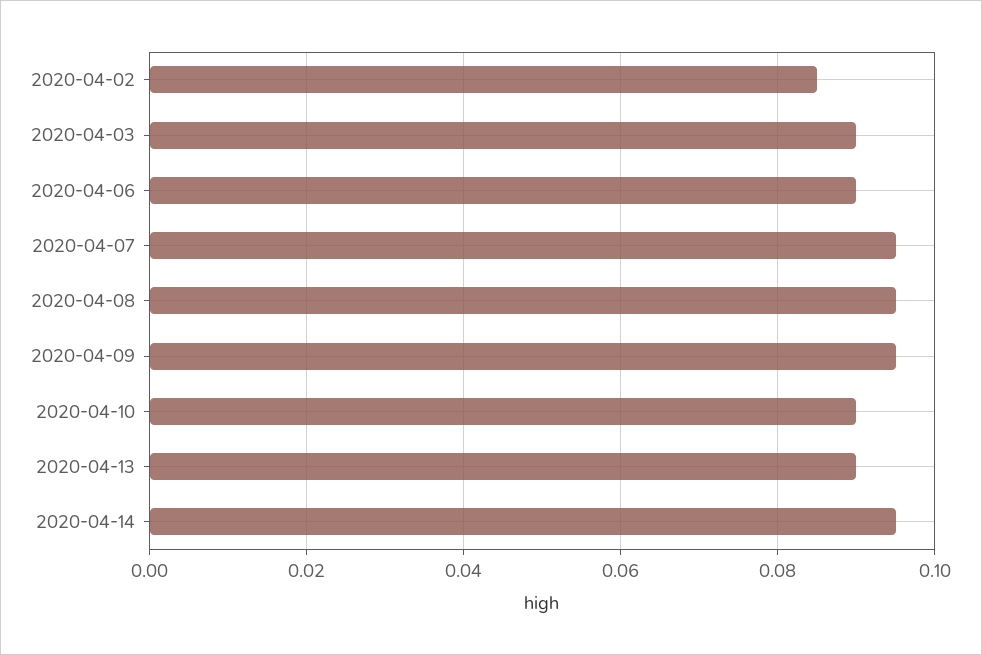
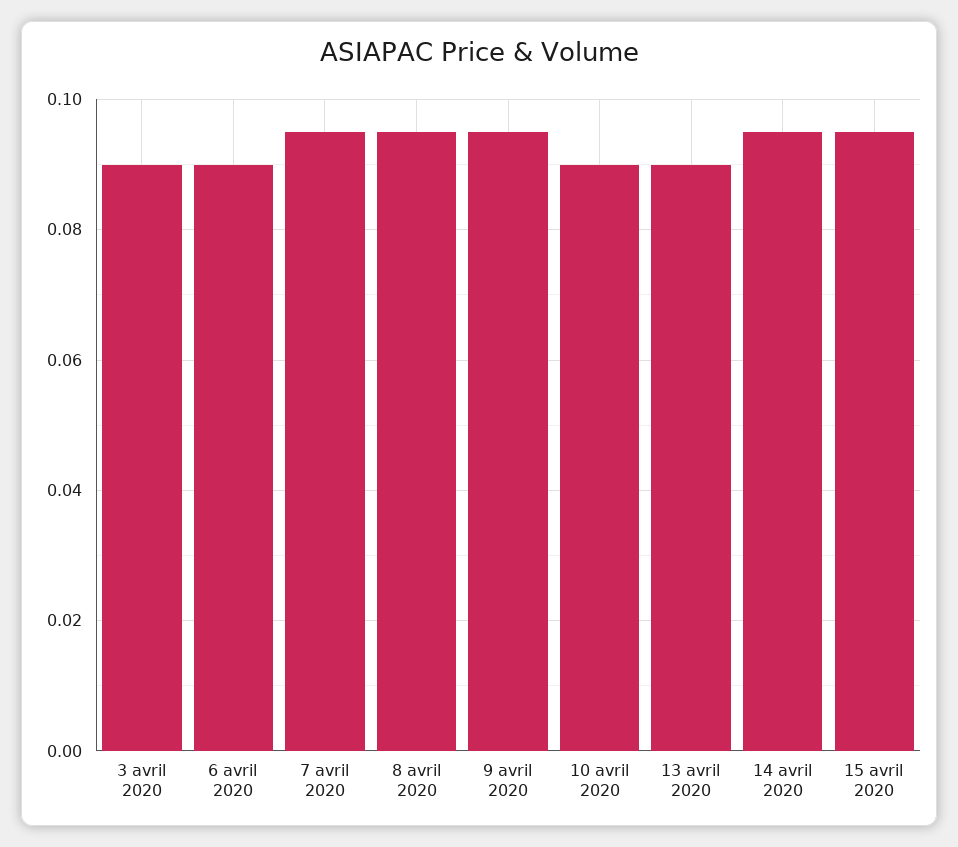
2020-04-02: 0.085 -> none
15 avril 2020: none -> 0.095

